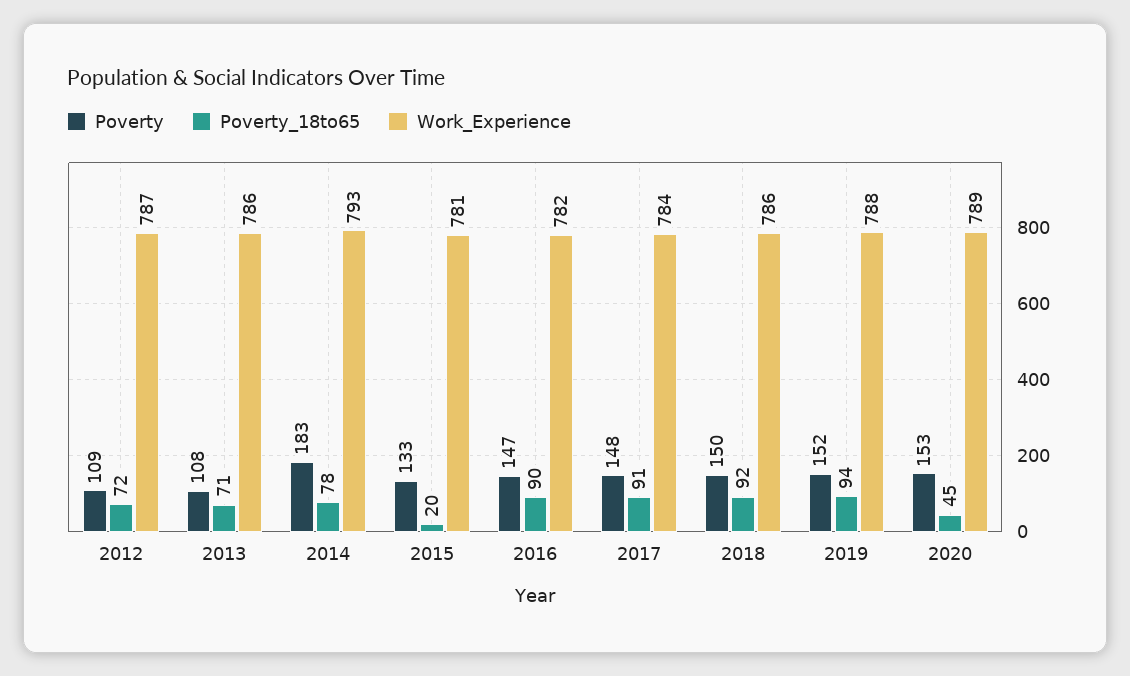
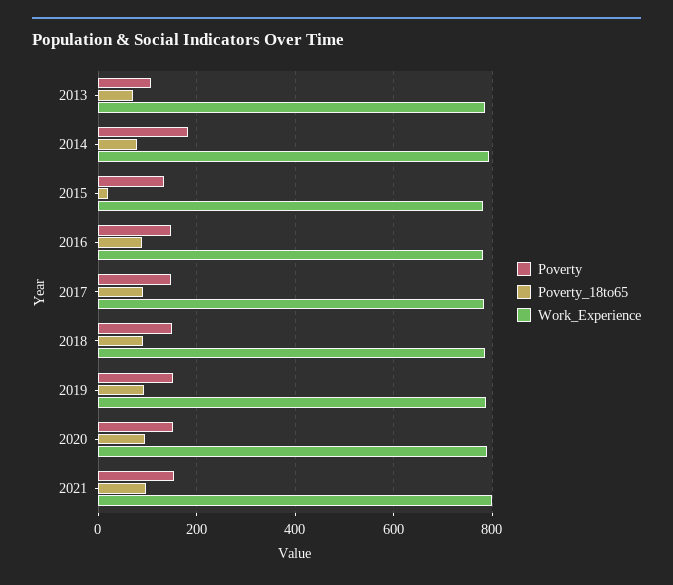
Poverty, 2012: 109 -> none
Poverty_18to65, 2012: 72 -> none
Work_Experience, 2012: 787 -> none
Poverty_18to65, 2020: 45 -> 100
Poverty, 2021: none -> 160
Poverty_18to65, 2021: none -> 100
Work_Experience, 2021: none -> 800

